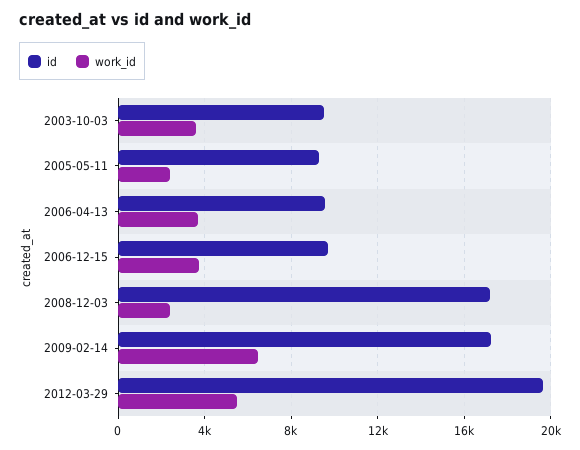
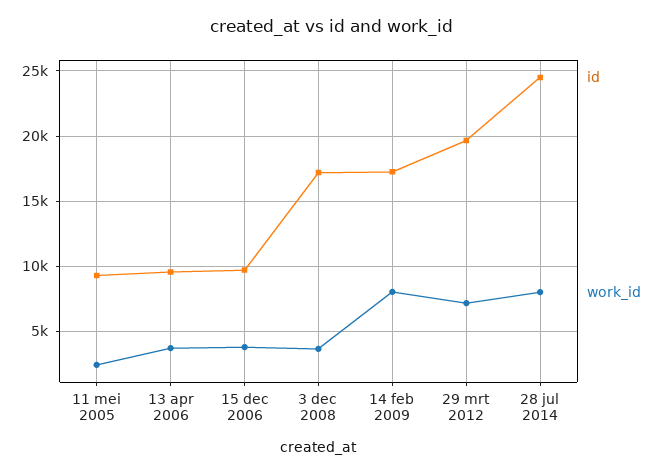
id, 2003-10-03: 9500 -> none
work_id, 2003-10-03: 3500 -> none
work_id, 2008-12-03: 2500 -> 3500
work_id, 2009-02-14: 6500 -> 8000
work_id, 2012-03-29: 5500 -> 7000
id, 28 jul 2014: none -> 24500
work_id, 28 jul 2014: none -> 8000

